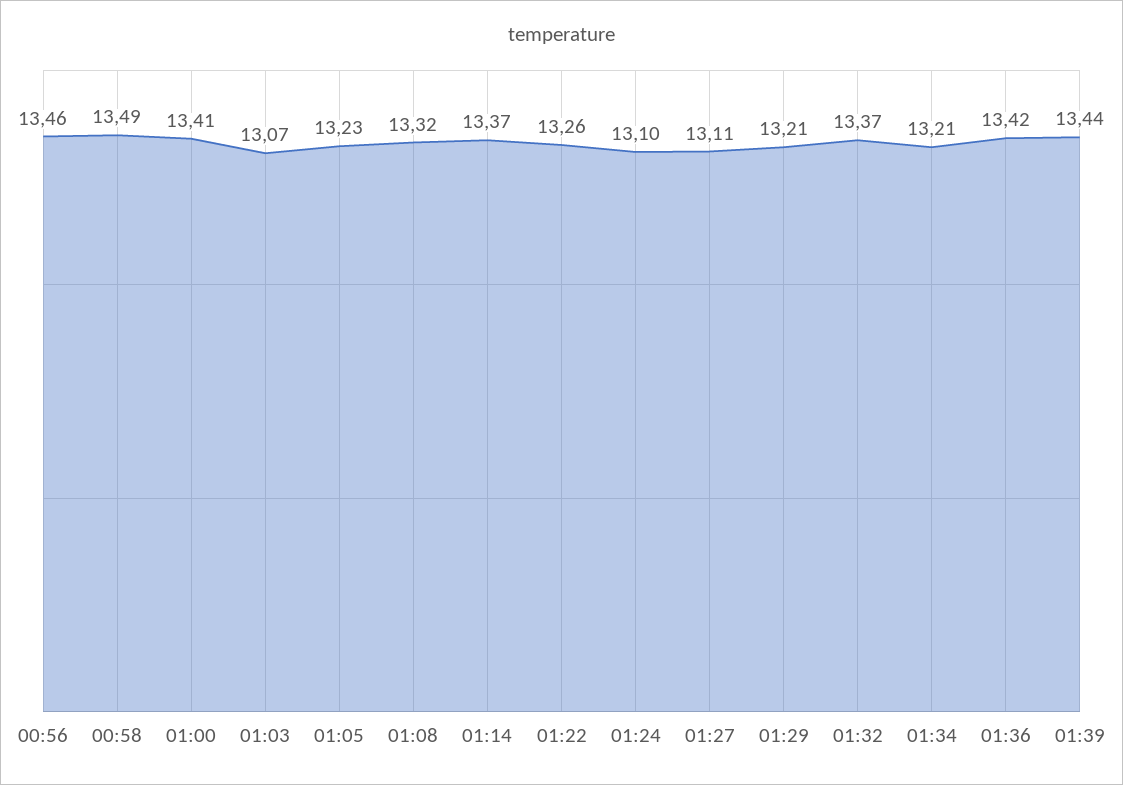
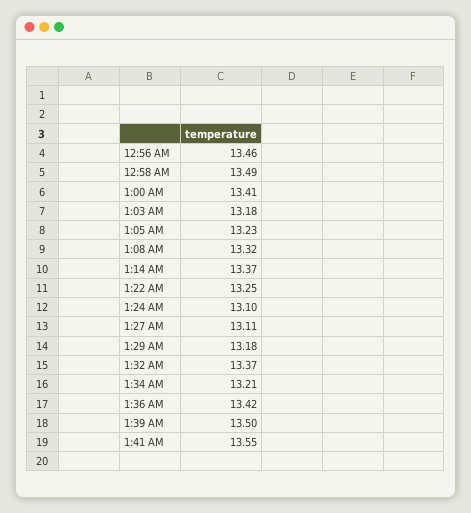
01:03: 13.07 -> 13.18
01:22: 13.26 -> 13.25
01:29: 13.21 -> 13.18
01:39: 13.44 -> 13.5
1:41 AM: none -> 13.55

